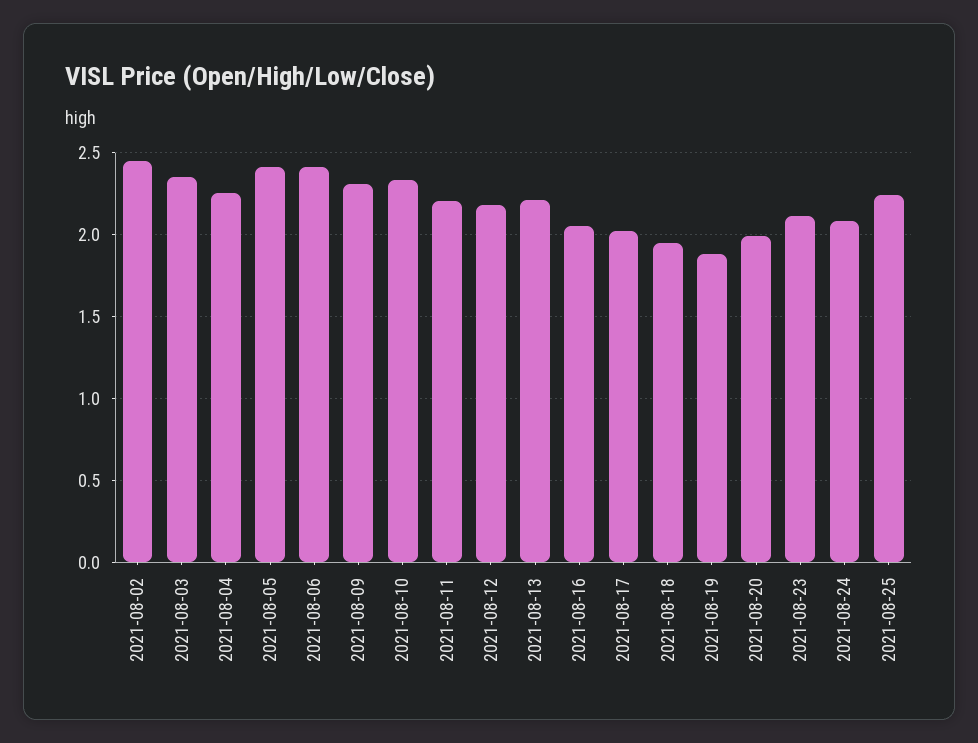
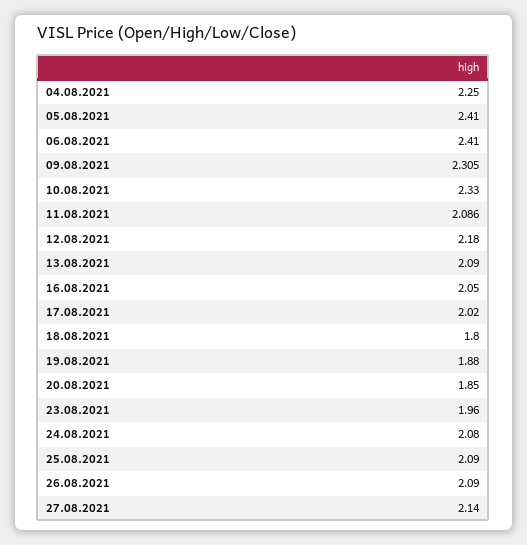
2021-08-02: 2.45 -> none
2021-08-03: 2.35 -> none
2021-08-11: 2.2 -> 2.086
2021-08-13: 2.2 -> 2.09
2021-08-18: 1.95 -> 1.8
2021-08-20: 2 -> 1.85
2021-08-23: 2.1 -> 1.96
2021-08-25: 2.25 -> 2.09
26.08.2021: none -> 2.09
27.08.2021: none -> 2.14

